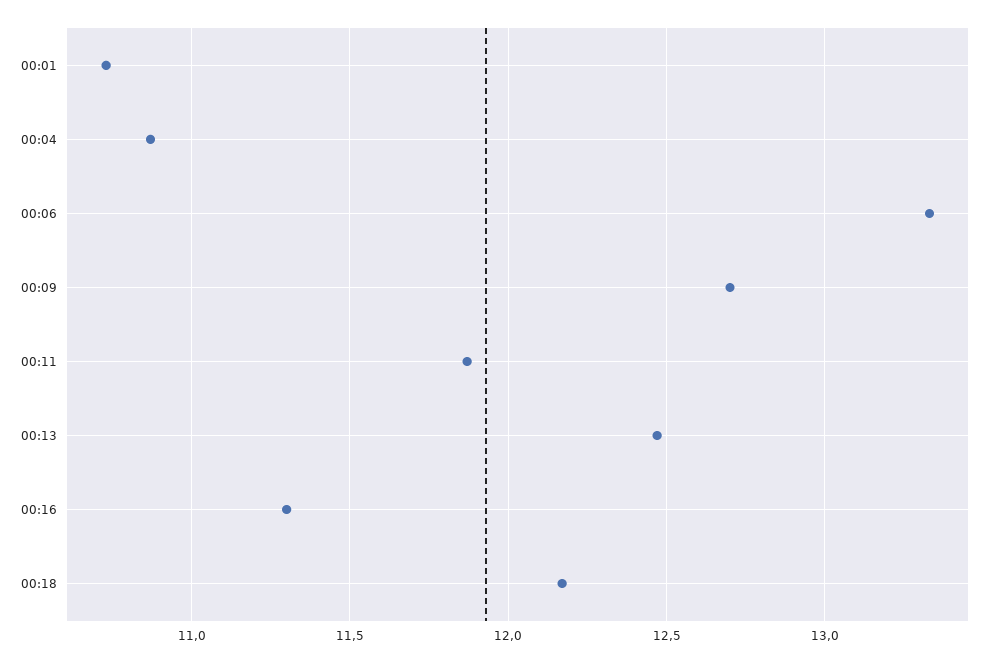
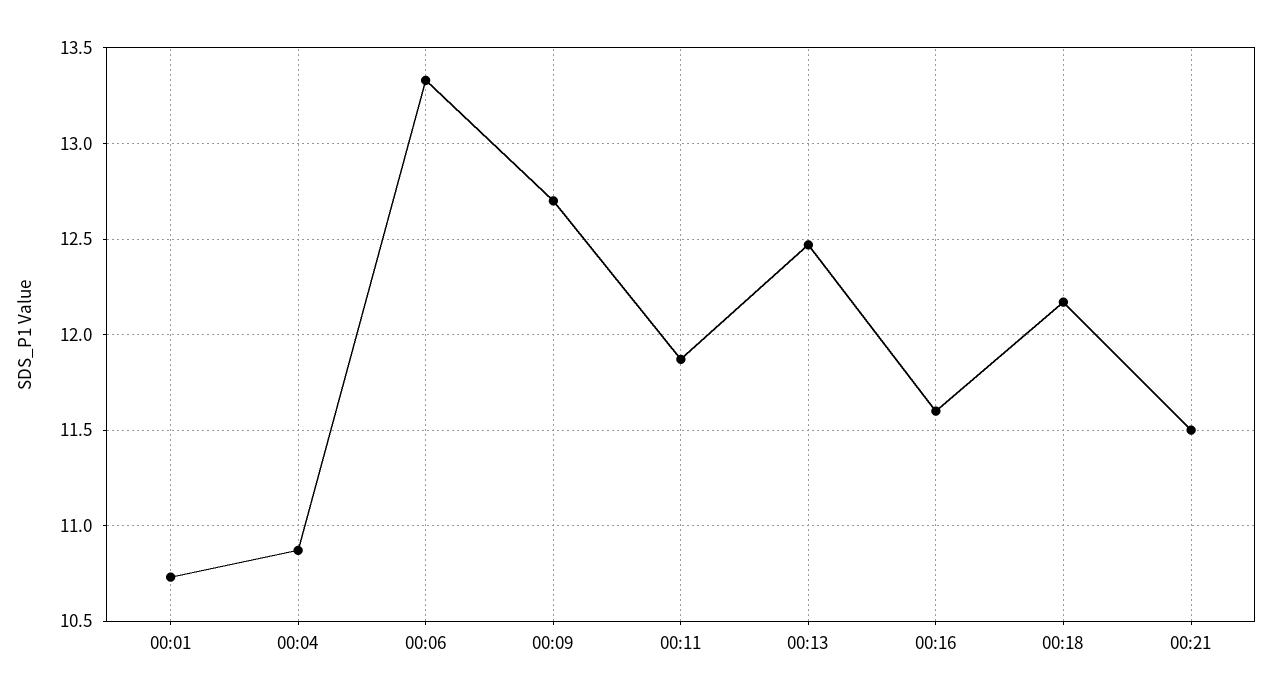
00:16: 11.3 -> 11.6
00:21: none -> 11.5

